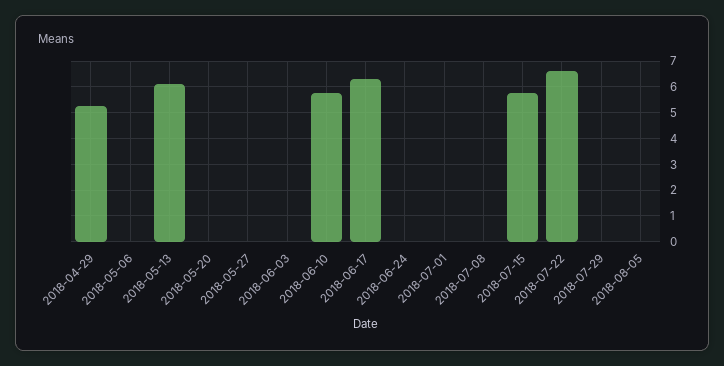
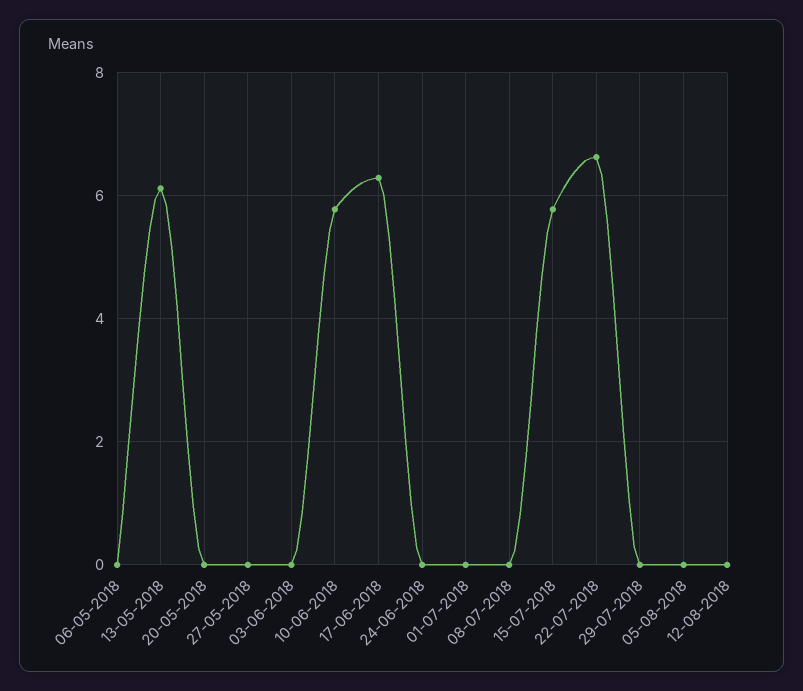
2018-04-29: 5.25 -> none
12-08-2018: none -> 0

